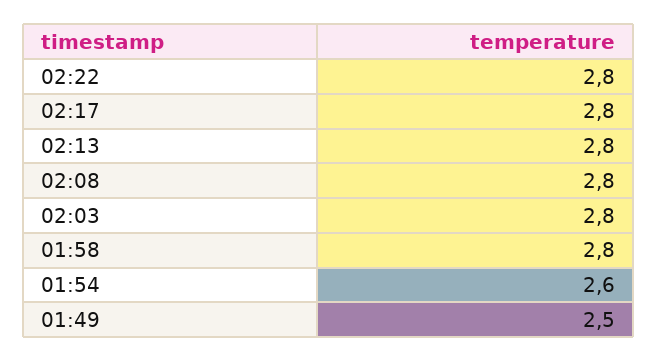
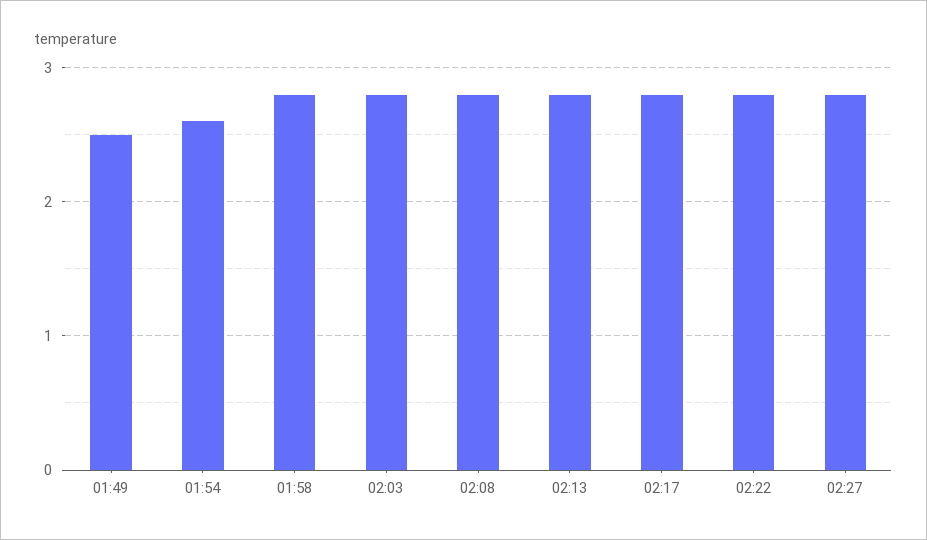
02:27: none -> 2.8

